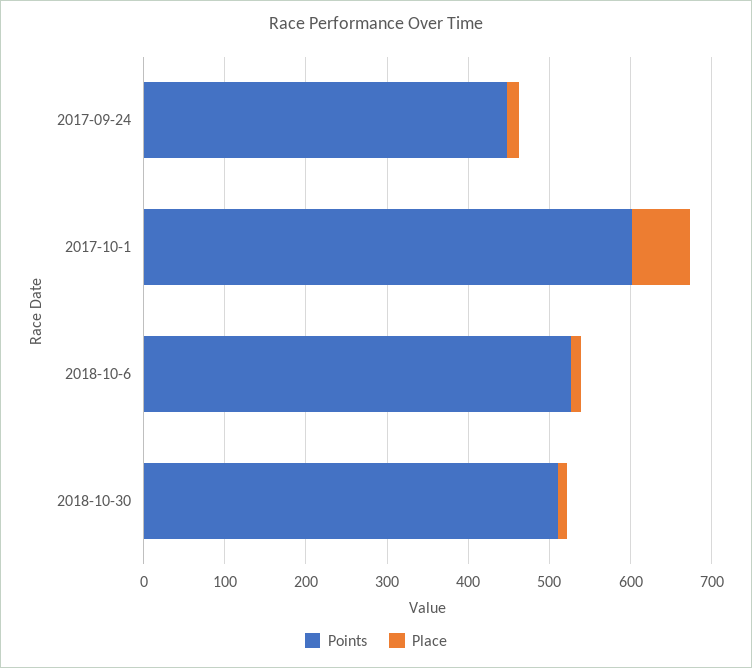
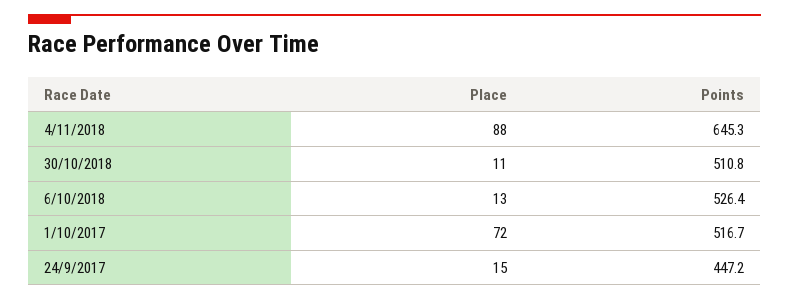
Points, 2017-10-1: 600 -> 516.7
Place, 4/11/2018: none -> 88
Points, 4/11/2018: none -> 645.3

